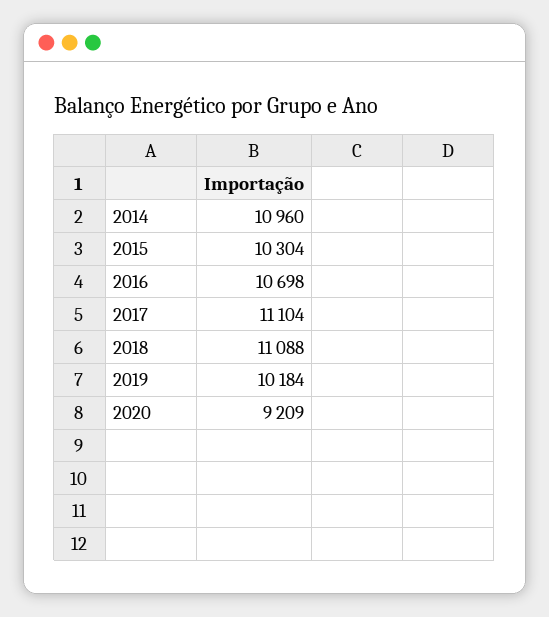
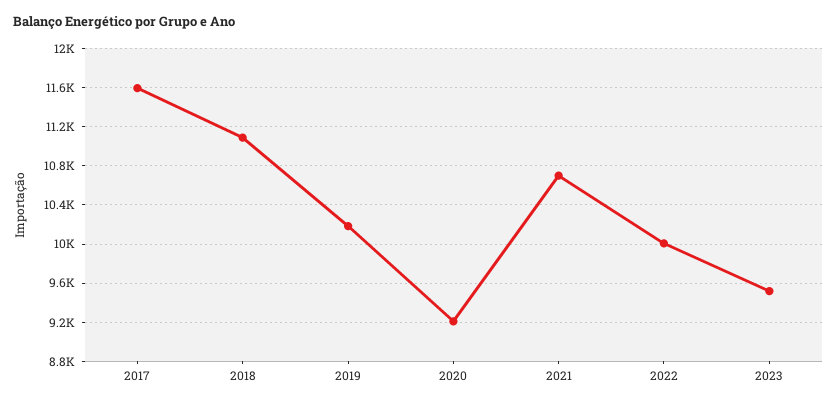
2014: 10960 -> none
2015: 10304 -> none
2016: 10698 -> none
2017: 11104 -> 11600
2021: none -> 10700
2022: none -> 10000
2023: none -> 9500

